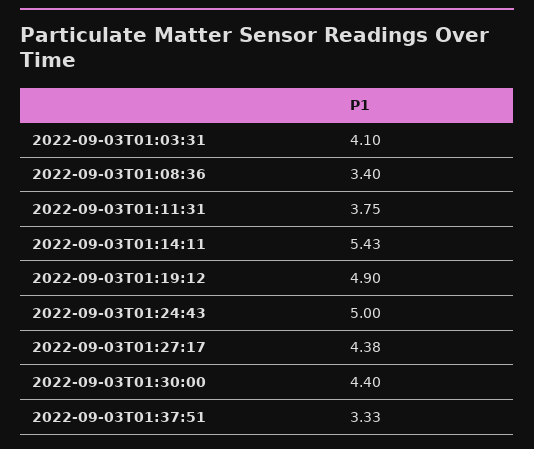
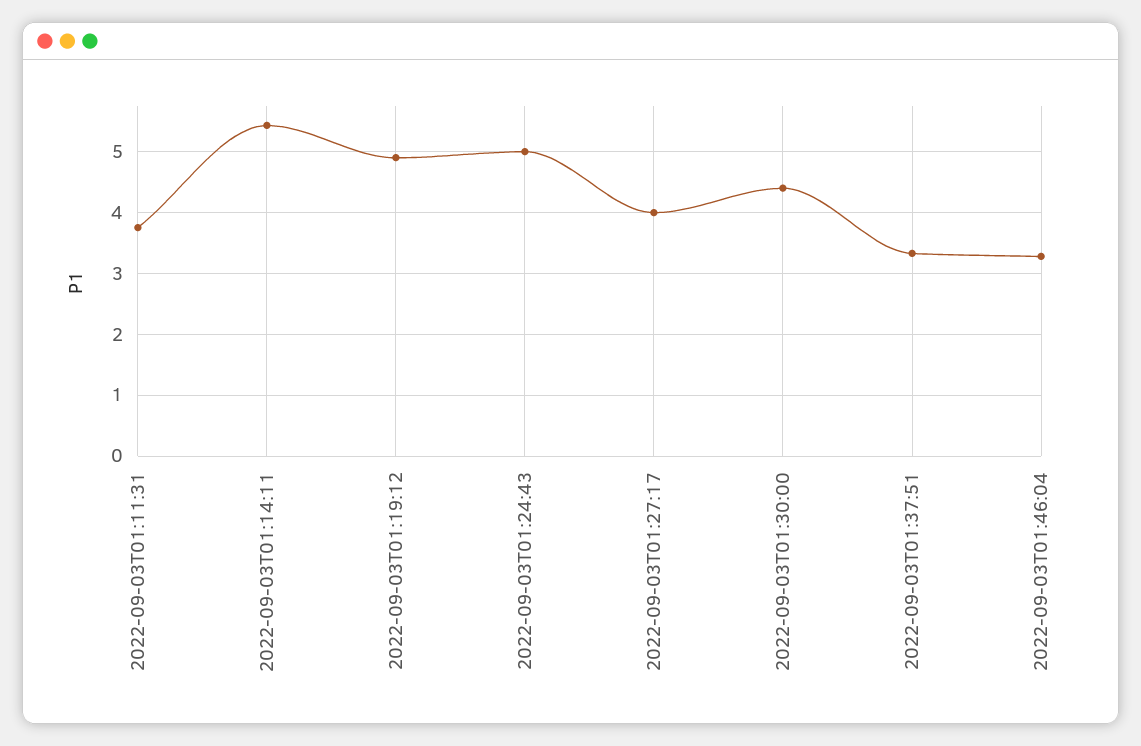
2022-09-03T01:03:31: 4.1 -> none
2022-09-03T01:08:36: 3.4 -> none
2022-09-03T01:27:17: 4.38 -> 4
2022-09-03T01:46:04: none -> 3.3

